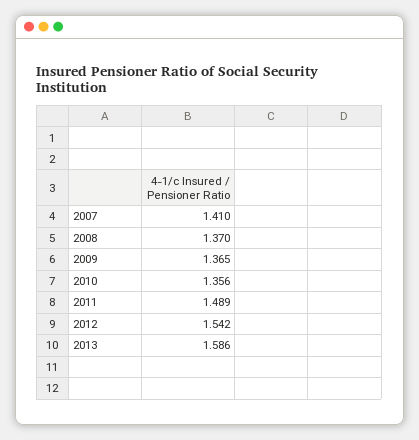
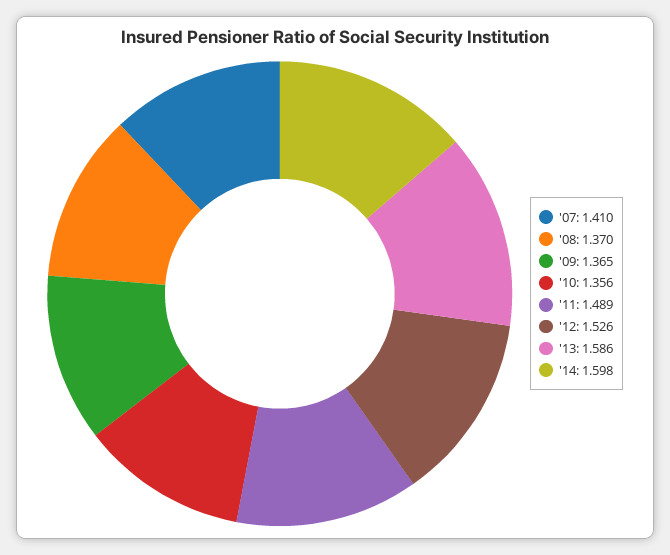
2012: 1.542 -> 1.526
'14: none -> 1.598

